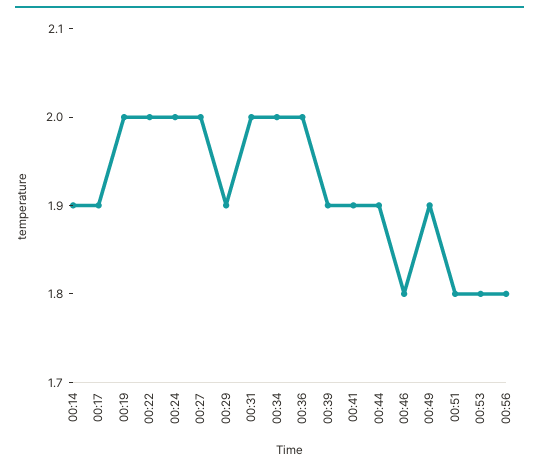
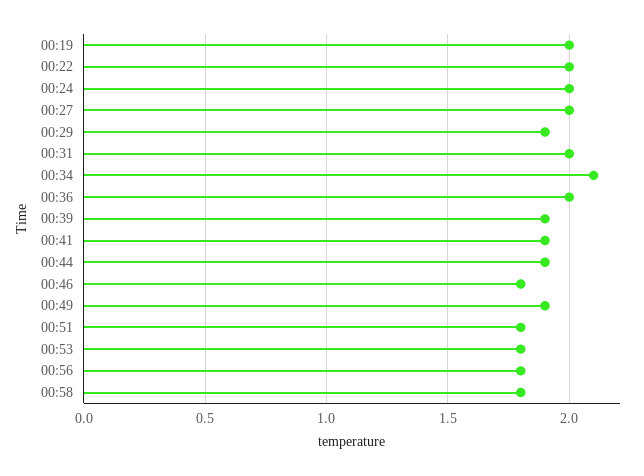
00:14: 1.9 -> none
00:17: 1.9 -> none
00:34: 2 -> 2.1
00:58: none -> 1.8

